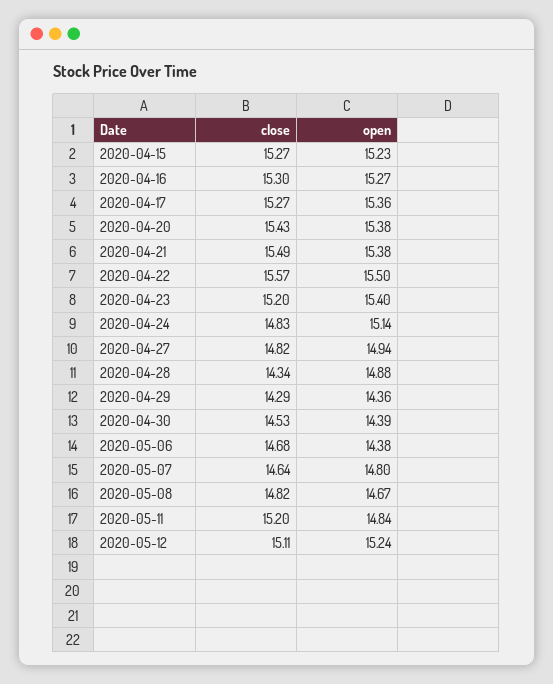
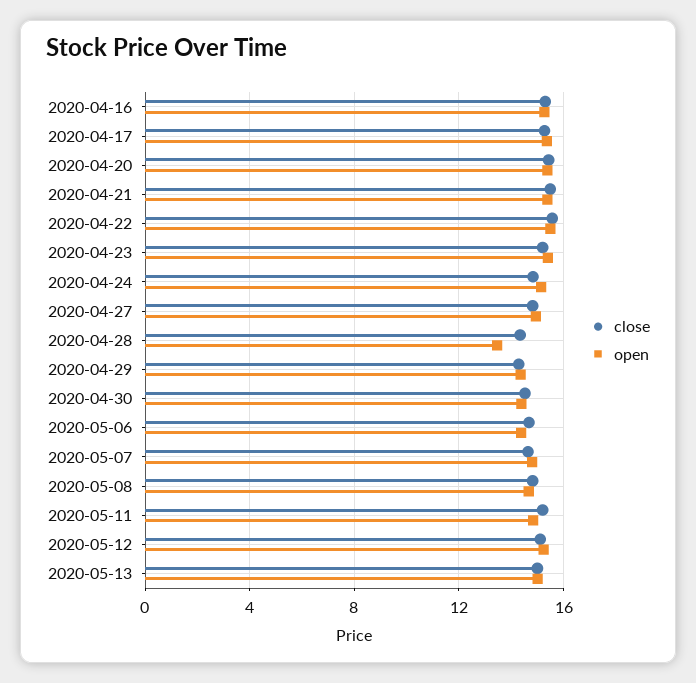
close, 2020-04-15: 15.27 -> none
open, 2020-04-15: 15.23 -> none
open, 2020-04-28: 14.88 -> 13.5
close, 2020-05-13: none -> 15
open, 2020-05-13: none -> 15

